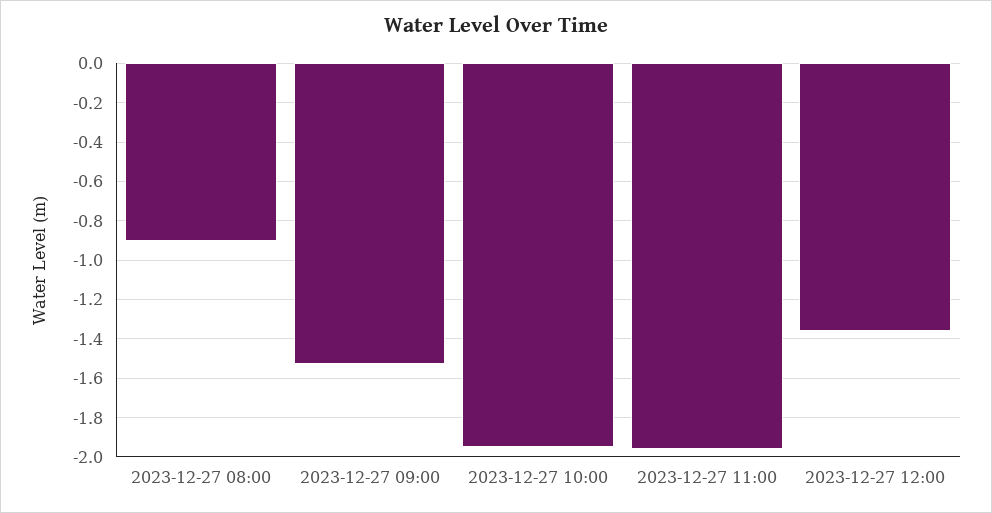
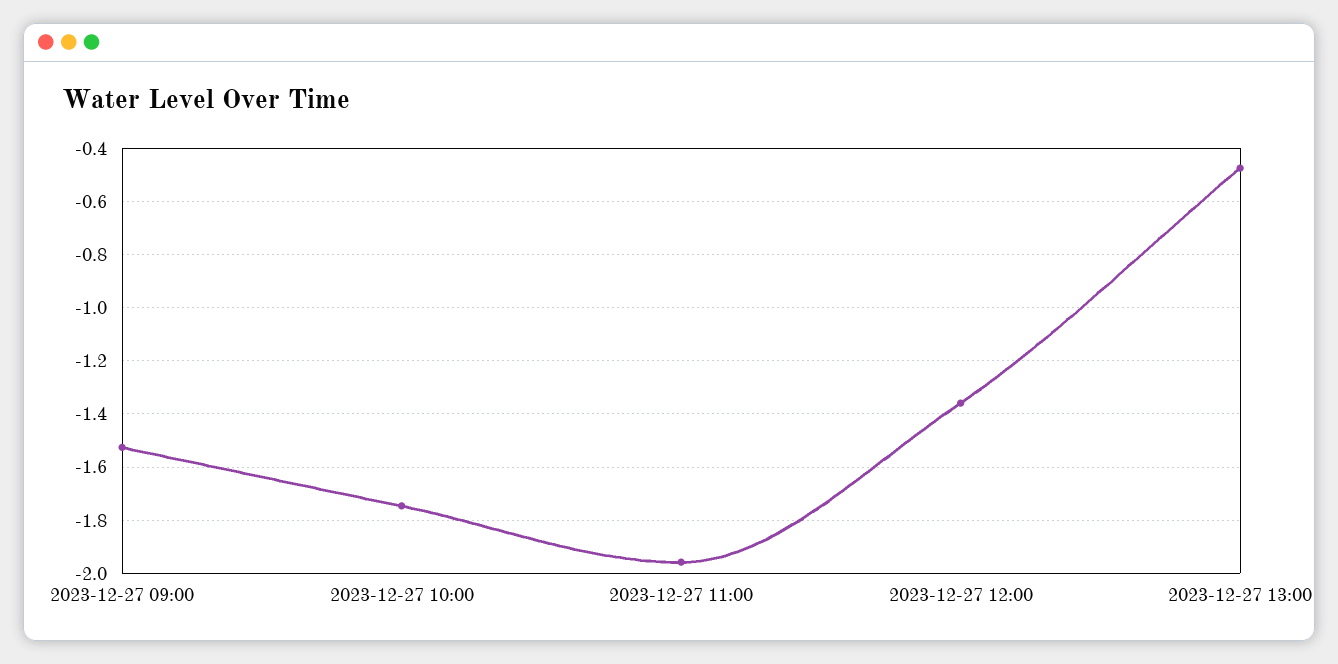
2023-12-27 08:00: -0.9 -> none
2023-12-27 10:00: -1.95 -> -1.75
2023-12-27 13:00: none -> -0.475

